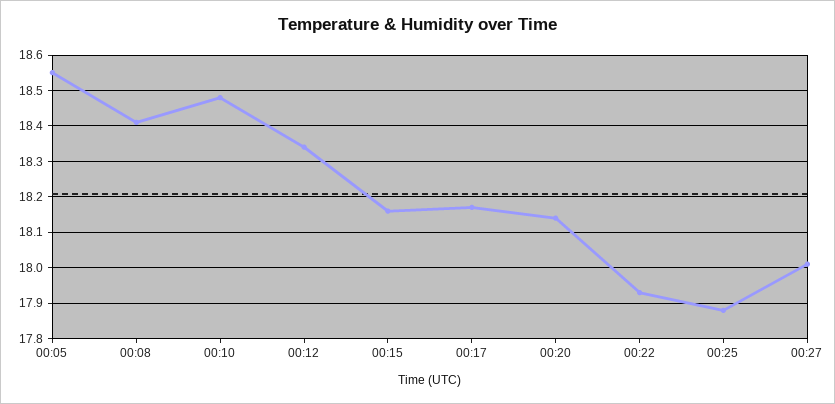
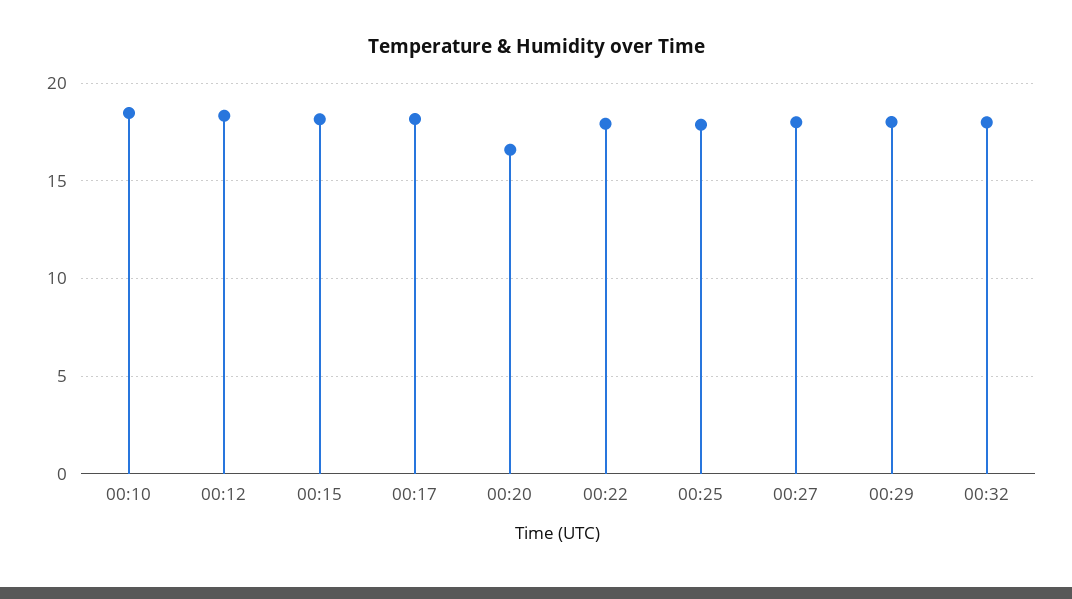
00:05: 18.55 -> none
00:08: 18.4 -> none
00:20: 18.15 -> 16.5
00:29: none -> 18
00:32: none -> 18

